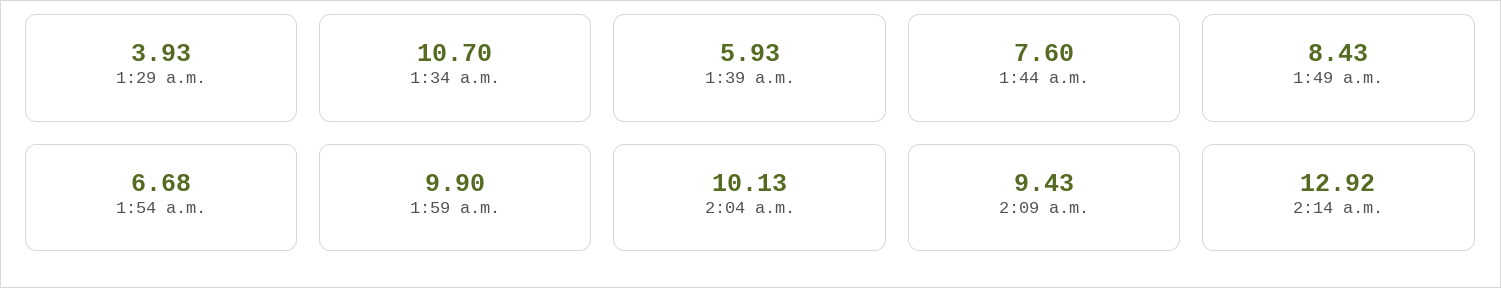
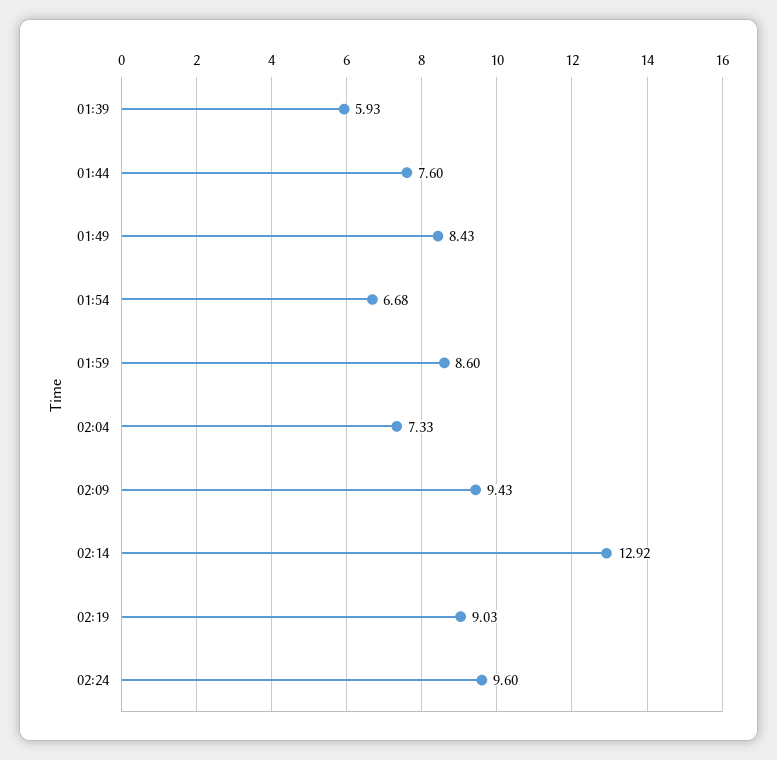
1:29 a.m.: 3.93 -> none
1:34 a.m.: 10.7 -> none
1:59 a.m.: 9.9 -> 8.6
2:04 a.m.: 10.13 -> 7.33
02:19: none -> 9.03
02:24: none -> 9.6

